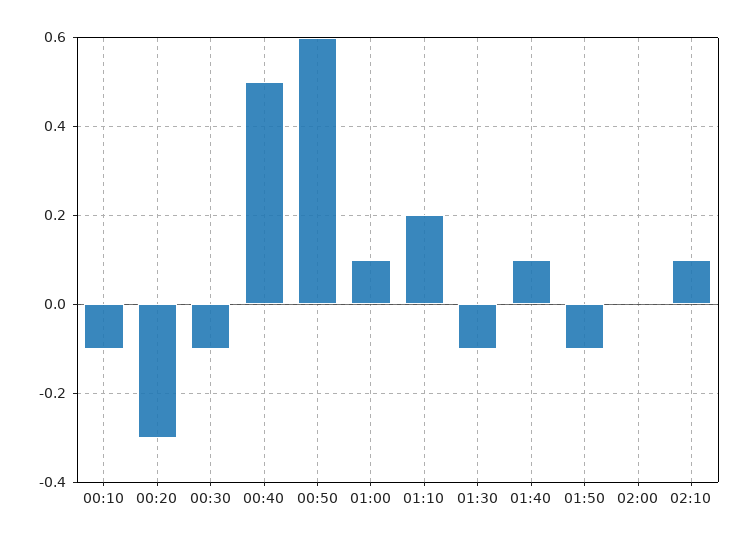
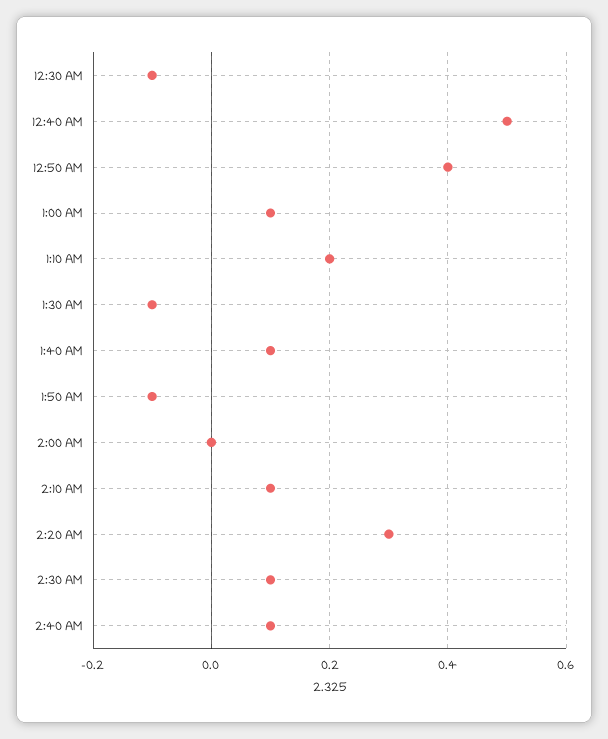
00:10: -0.1 -> none
00:20: -0.3 -> none
00:50: 0.6 -> 0.4
2:20 AM: none -> 0.3
2:30 AM: none -> 0.1
2:40 AM: none -> 0.1

